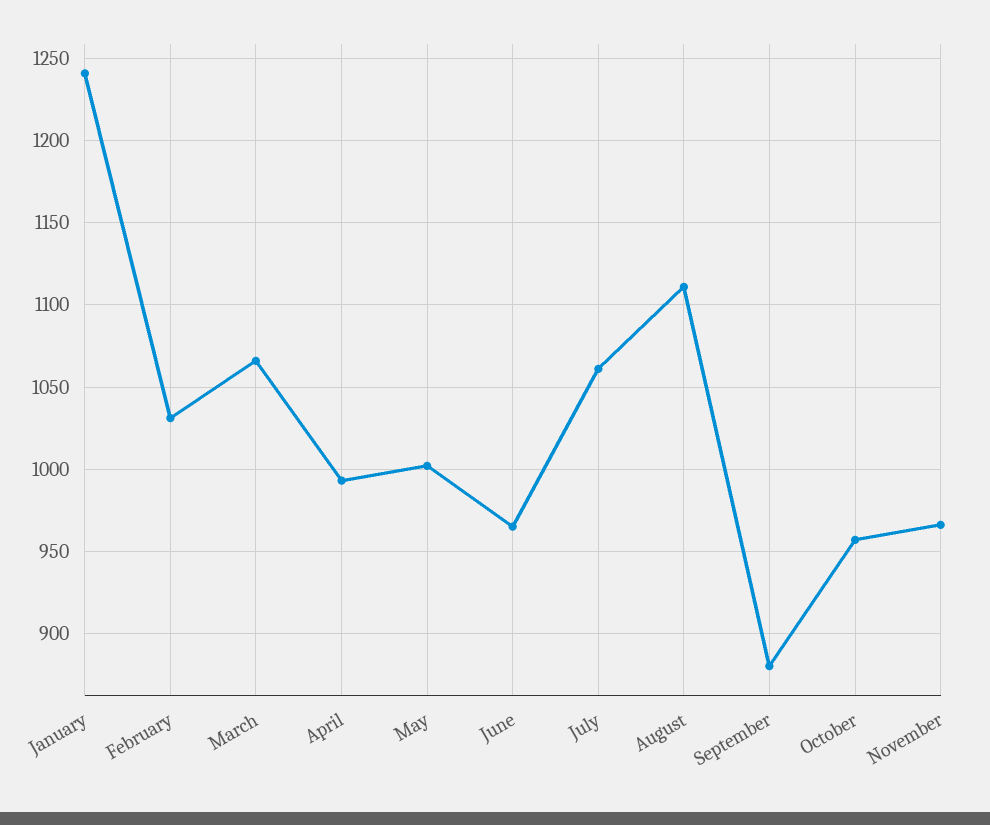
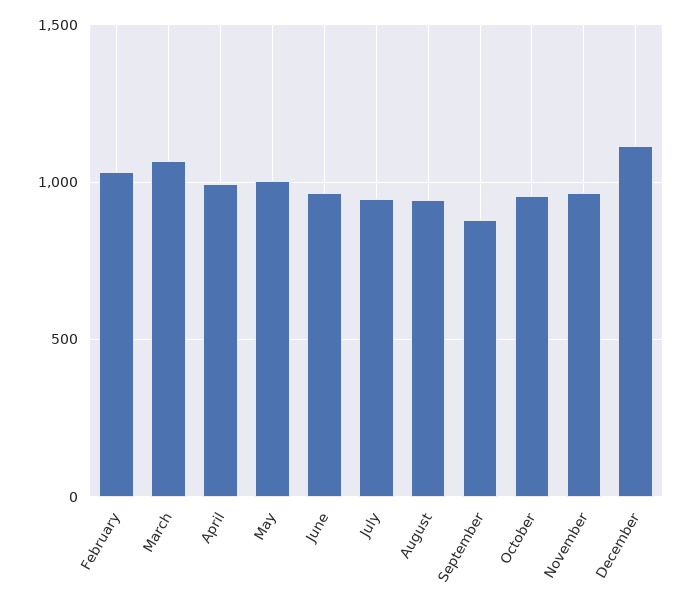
January: 1240 -> none
July: 1060 -> 950
August: 1110 -> 950
December: none -> 1100

